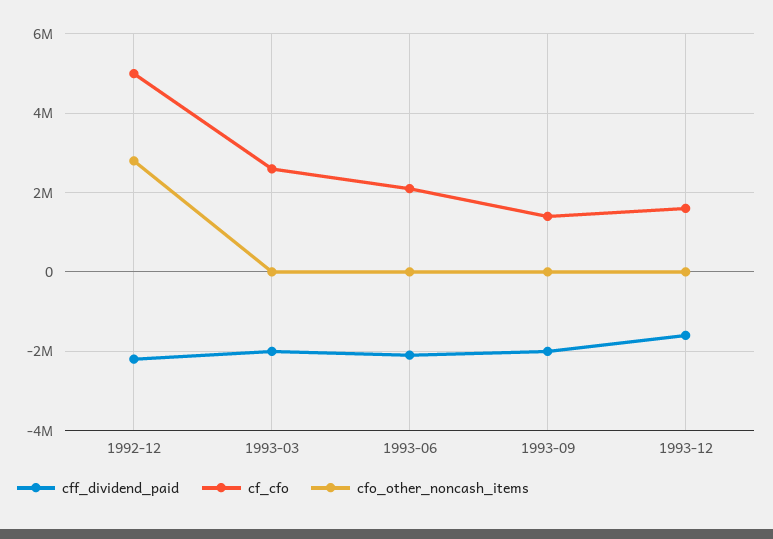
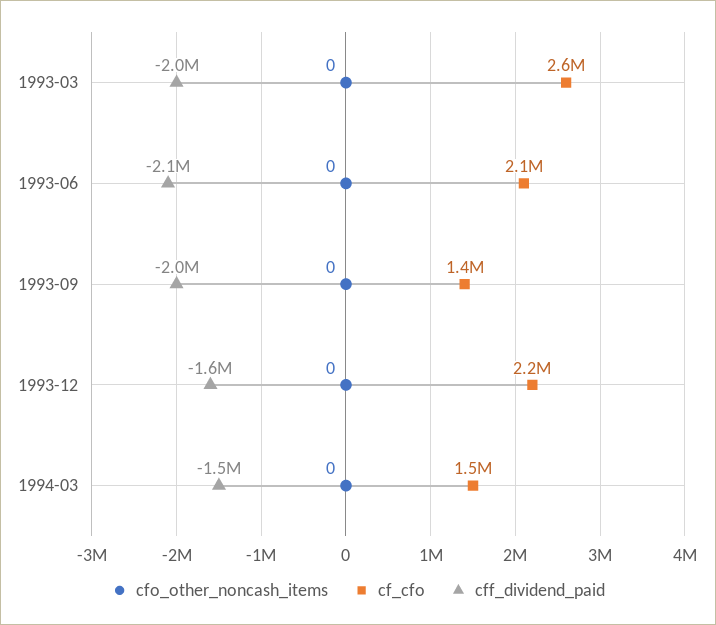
cff_dividend_paid, 1992-12: -2200000 -> none
cf_cfo, 1992-12: 5000000 -> none
cfo_other_noncash_items, 1992-12: 2800000 -> none
cf_cfo, 1993-12: 1600000 -> 2200000
cfo_other_noncash_items, 1994-03: none -> 0
cf_cfo, 1994-03: none -> 1500000
cff_dividend_paid, 1994-03: none -> -1500000

